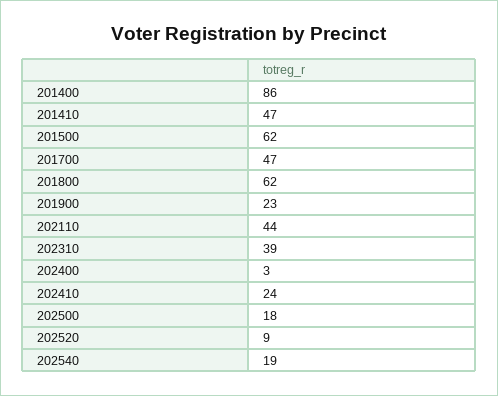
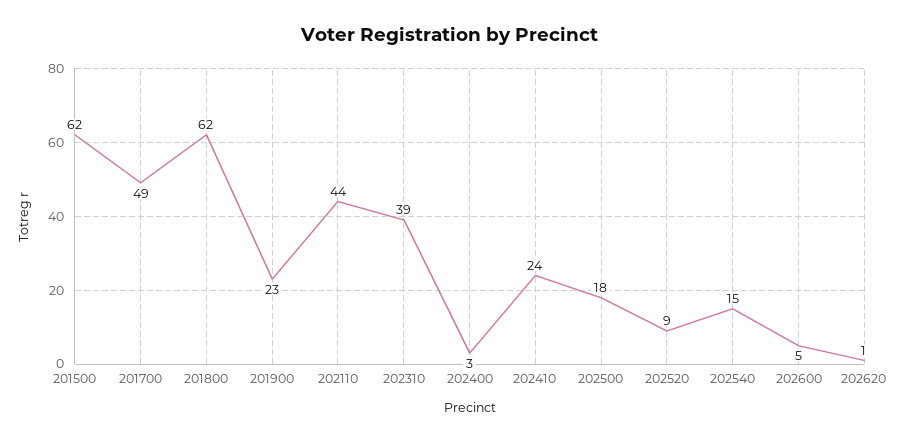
201400: 86 -> none
201410: 47 -> none
201700: 47 -> 49
202540: 19 -> 15
202600: none -> 5
202620: none -> 1

